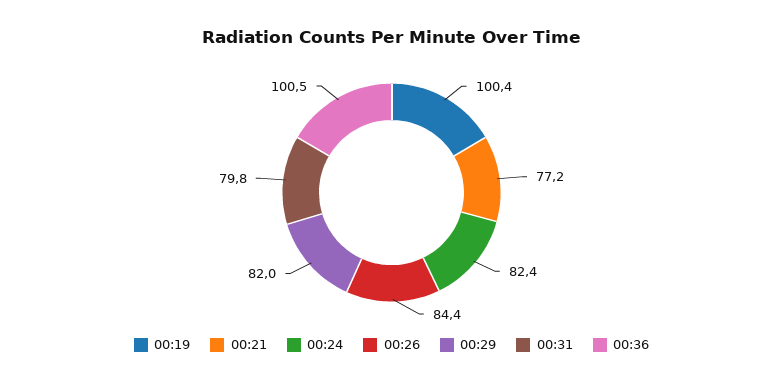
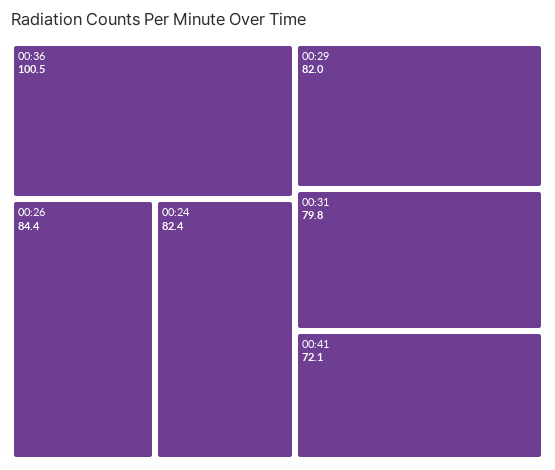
00:19: 100.4 -> none
00:21: 77.2 -> none
00:41: none -> 72.1

